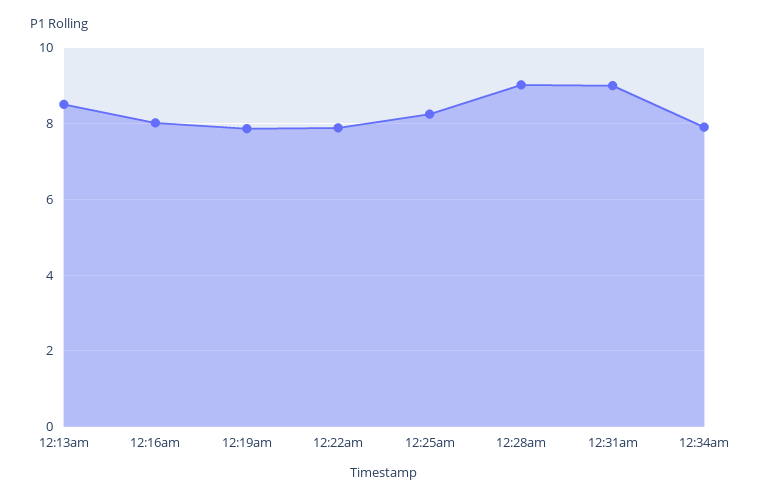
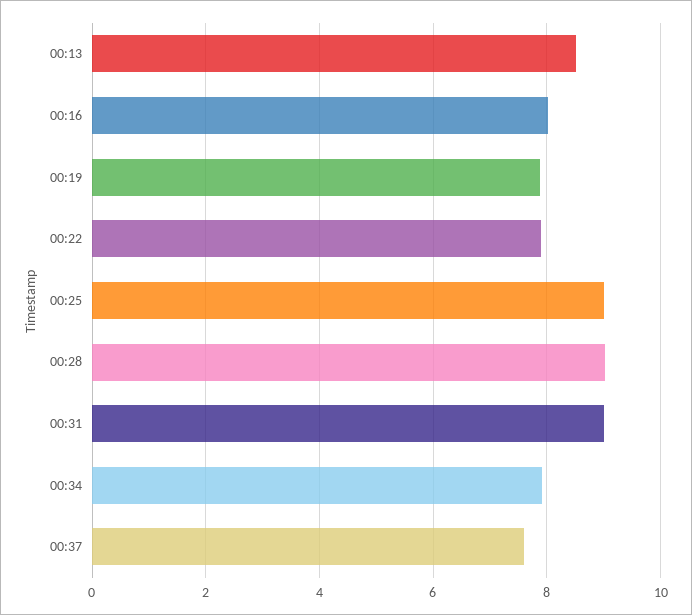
12:25am: 8.2 -> 9
00:37: none -> 7.6

